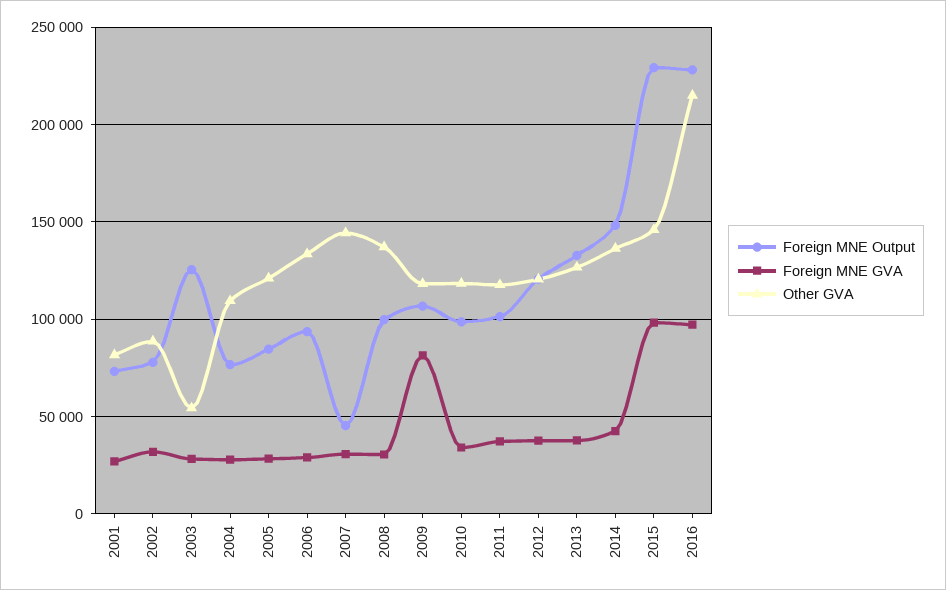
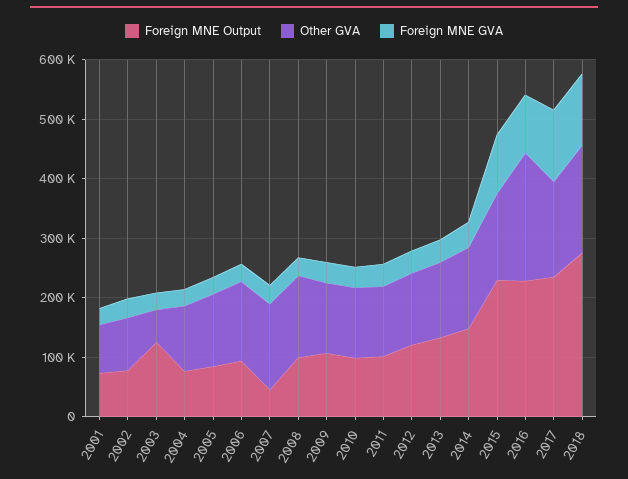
Foreign MNE GVA, 2009: 80000 -> 40000
Foreign MNE Output, 2017: none -> 240000
Other GVA, 2017: none -> 160000
Foreign MNE GVA, 2017: none -> 120000
Foreign MNE Output, 2018: none -> 280000
Other GVA, 2018: none -> 180000
Foreign MNE GVA, 2018: none -> 120000

